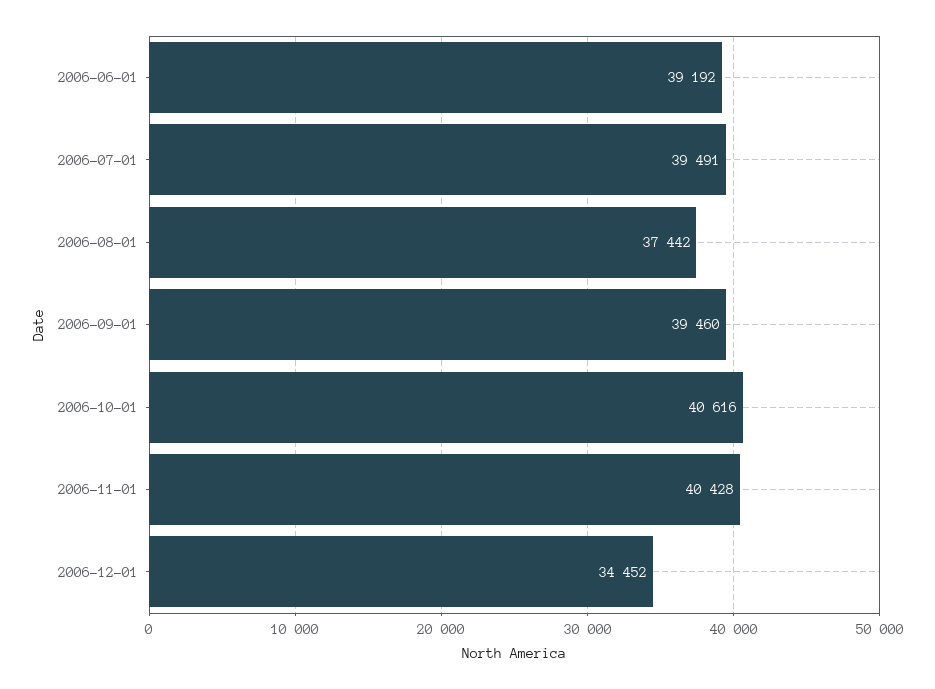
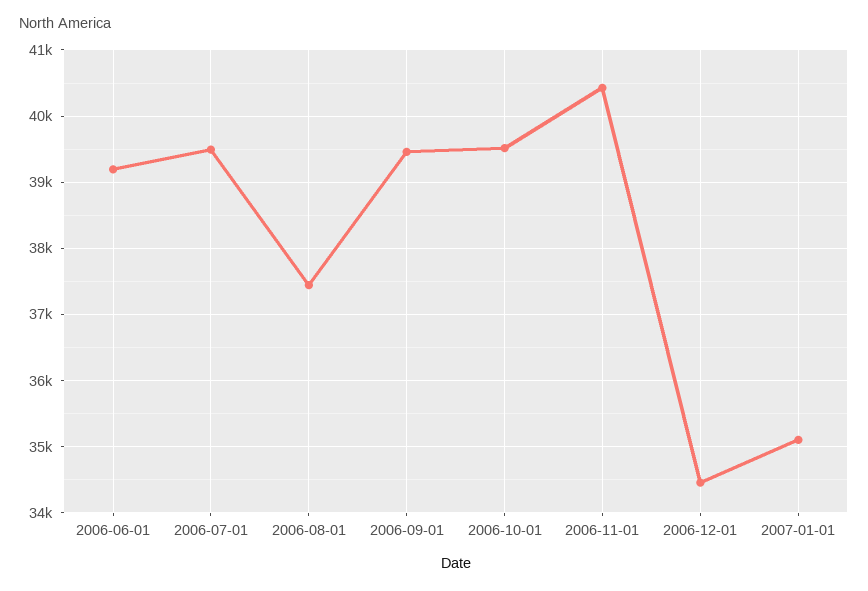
2006-10-01: 40616 -> 39500
2007-01-01: none -> 35100

